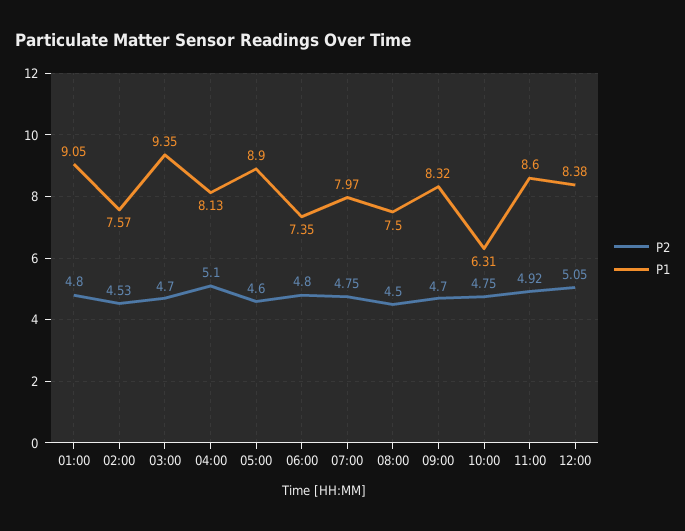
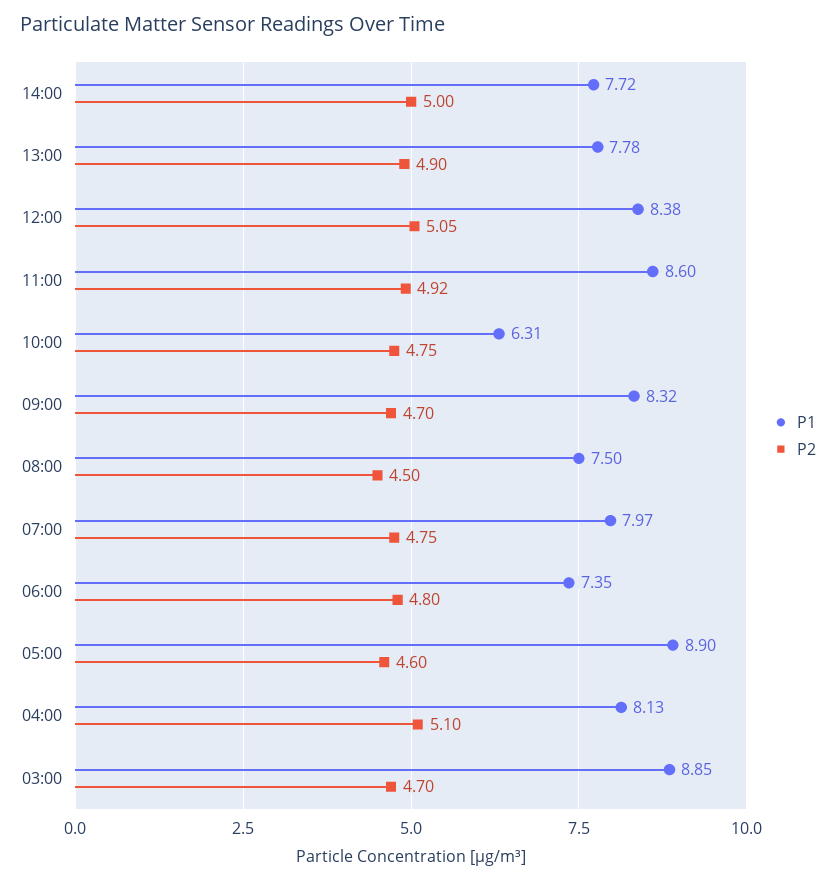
P2, 01:00: 4.8 -> none
P1, 01:00: 9.05 -> none
P2, 02:00: 4.53 -> none
P1, 02:00: 7.57 -> none
P1, 03:00: 9.35 -> 8.85
P1, 14:00: none -> 7.72
P2, 14:00: none -> 5
P1, 13:00: none -> 7.78
P2, 13:00: none -> 4.9

